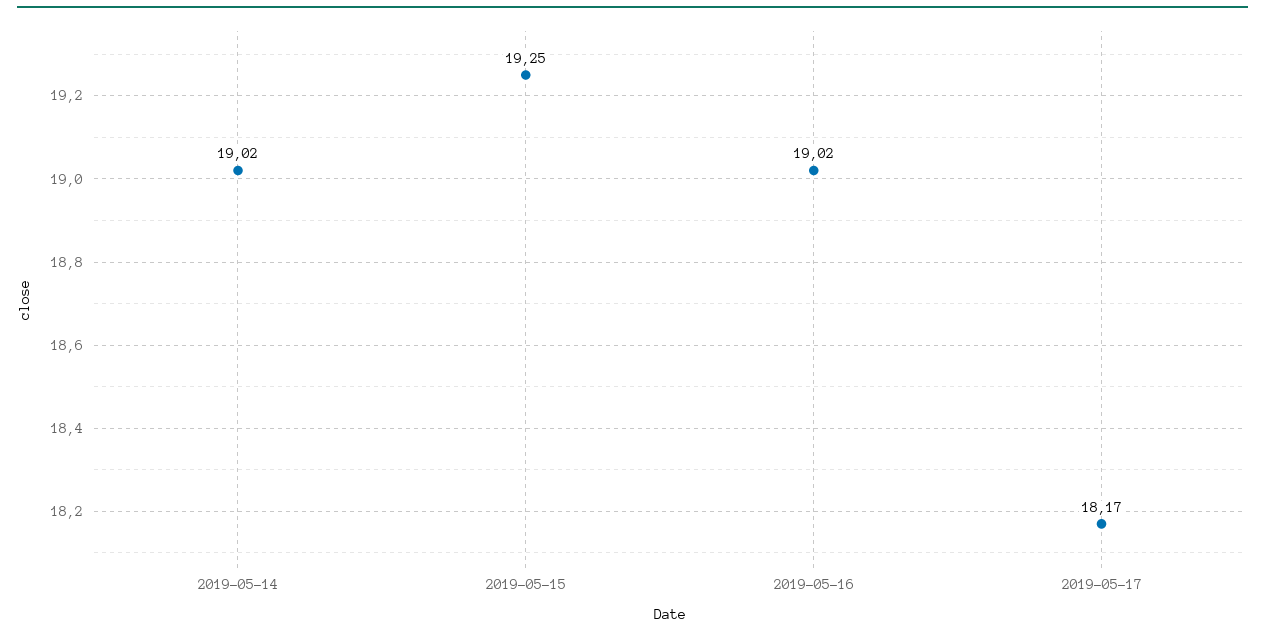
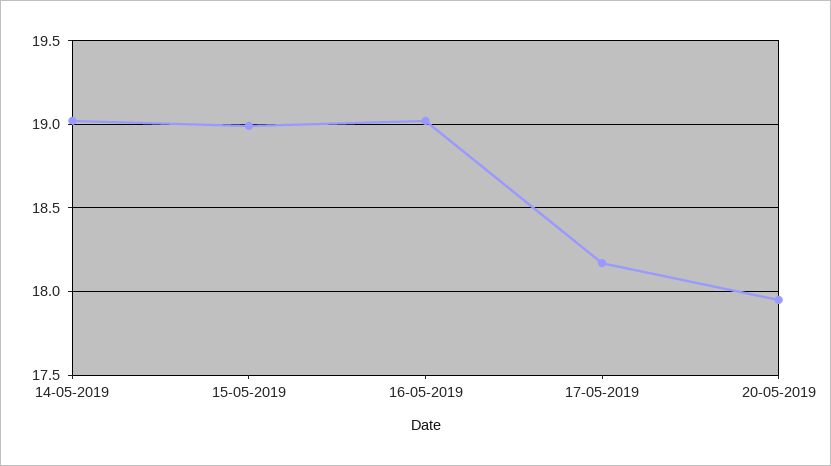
2019-05-15: 19.25 -> 19
20-05-2019: none -> 17.95

